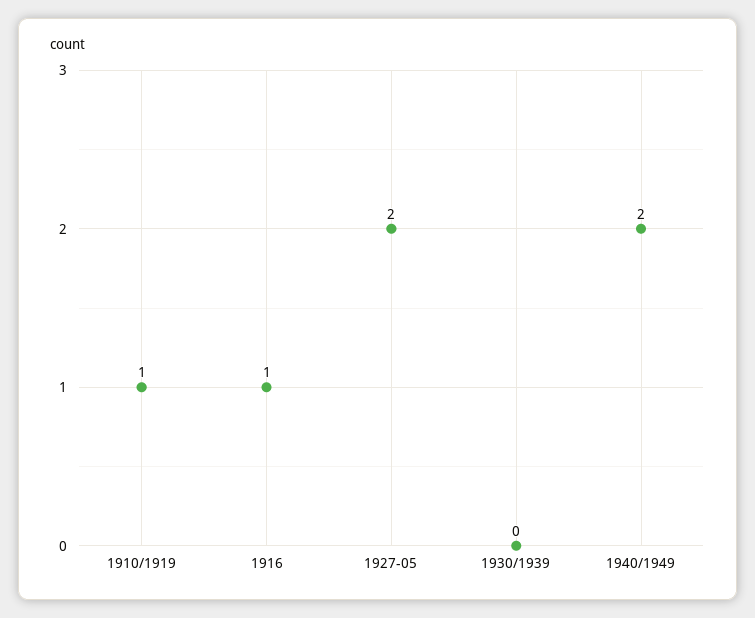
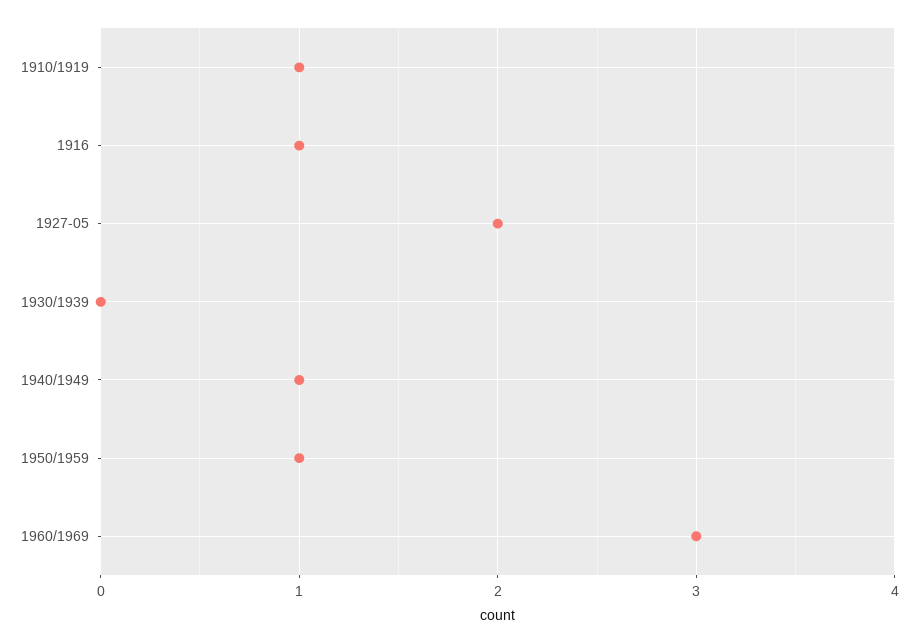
1940/1949: 2 -> 1
1950/1959: none -> 1
1960/1969: none -> 3

